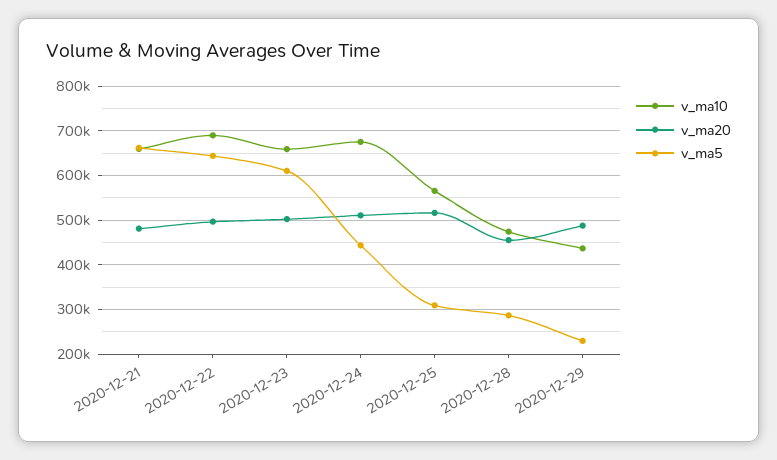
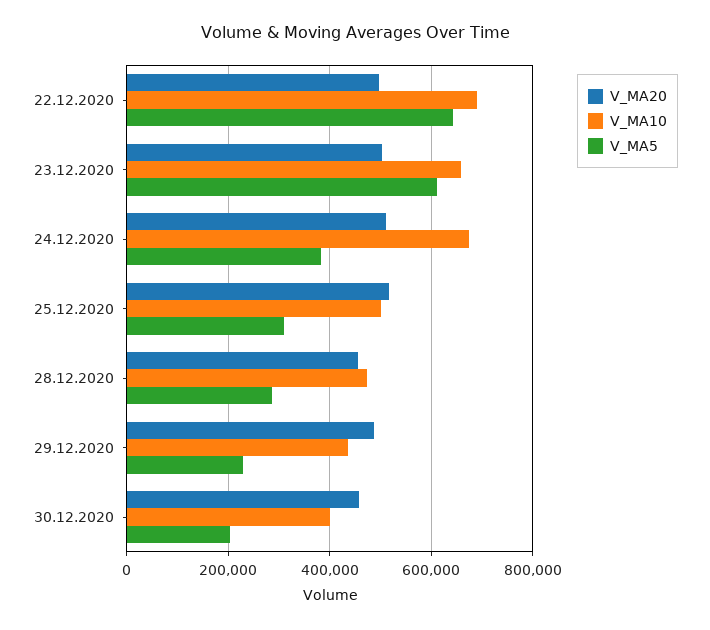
v_ma10, 2020-12-21: 660000 -> none
v_ma20, 2020-12-21: 480000 -> none
v_ma5, 2020-12-21: 660000 -> none
v_ma5, 2020-12-24: 440000 -> 380000
v_ma10, 2020-12-25: 560000 -> 500000
v_ma20, 30.12.2020: none -> 460000
v_ma10, 30.12.2020: none -> 400000
v_ma5, 30.12.2020: none -> 200000

